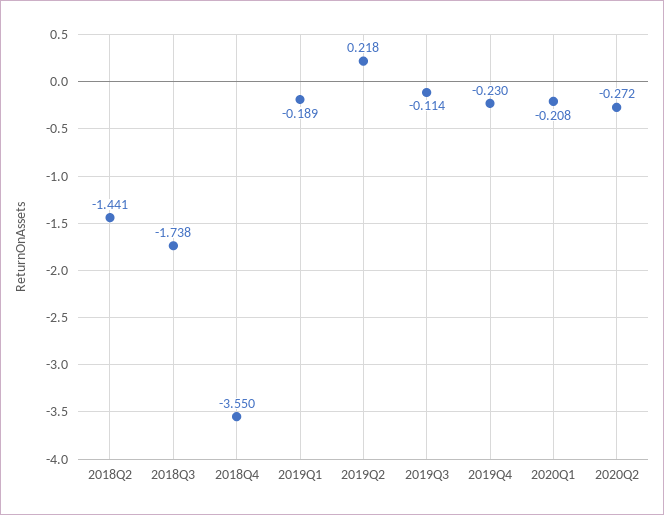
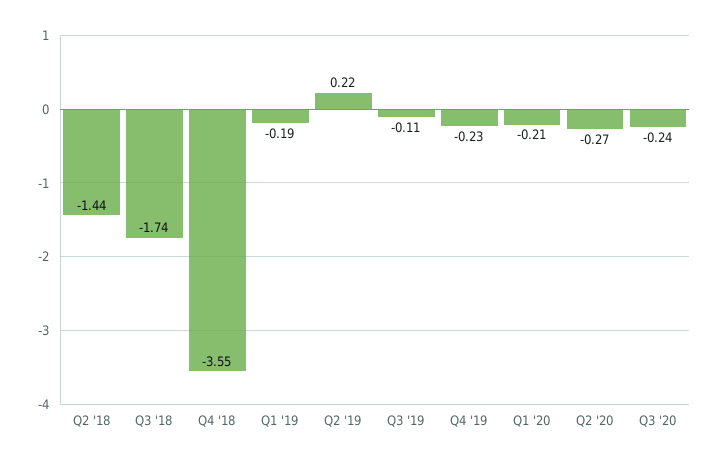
Q3 '20: none -> -0.24

